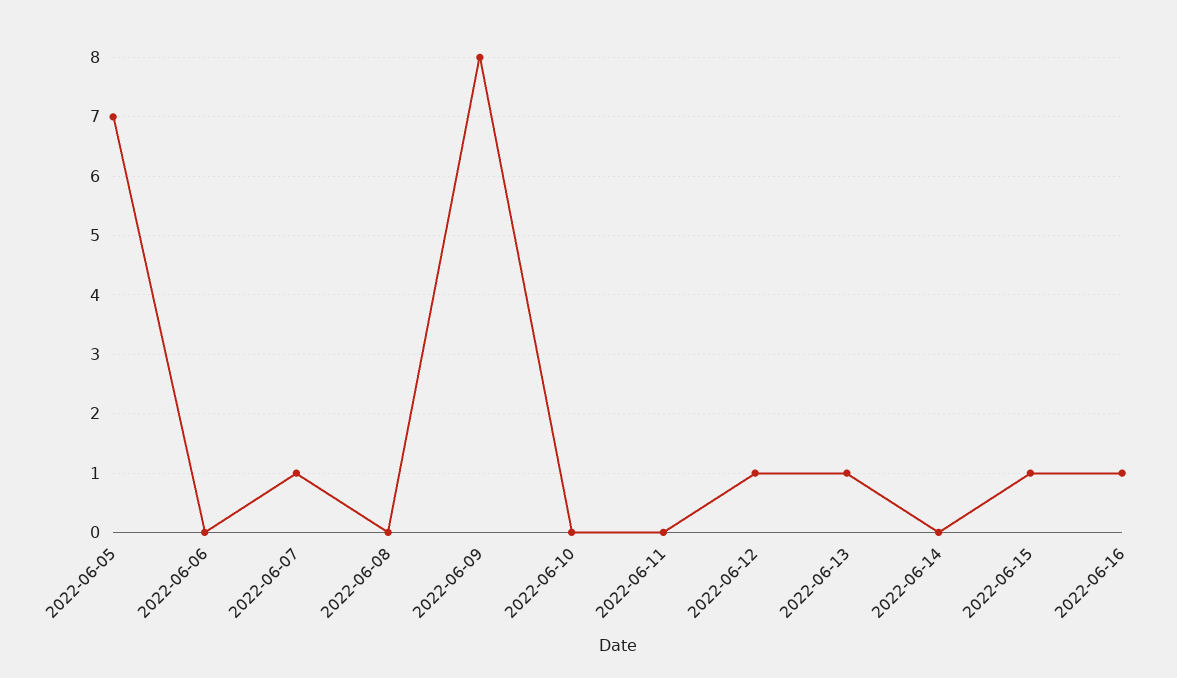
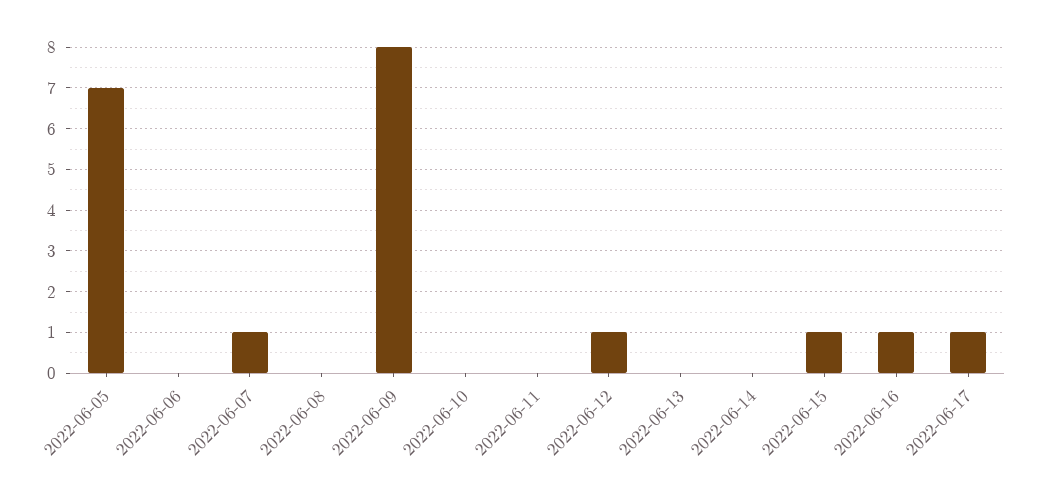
2022-06-13: 1 -> 0
2022-06-17: none -> 1

